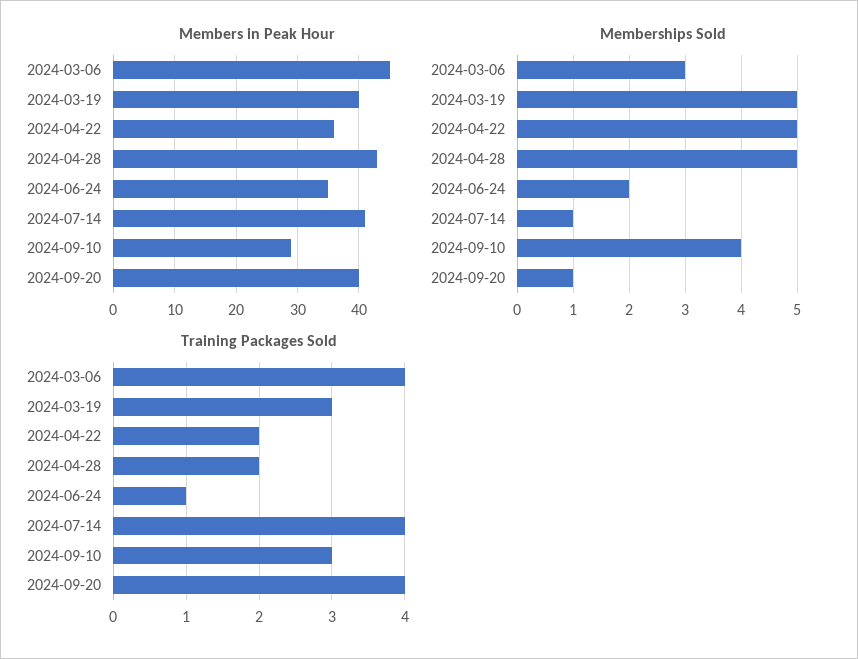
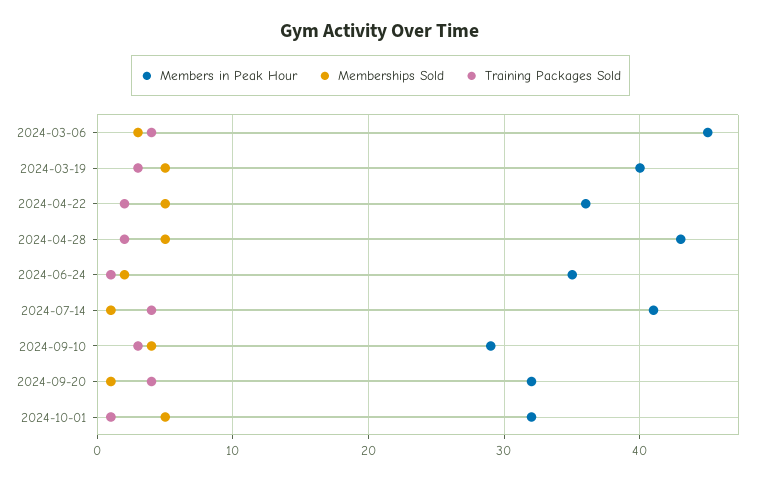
Members in Peak Hour, 2024-09-20: 40 -> 32
Members in Peak Hour, 2024-10-01: none -> 32
Memberships Sold, 2024-10-01: none -> 5
Training Packages Sold, 2024-10-01: none -> 1

